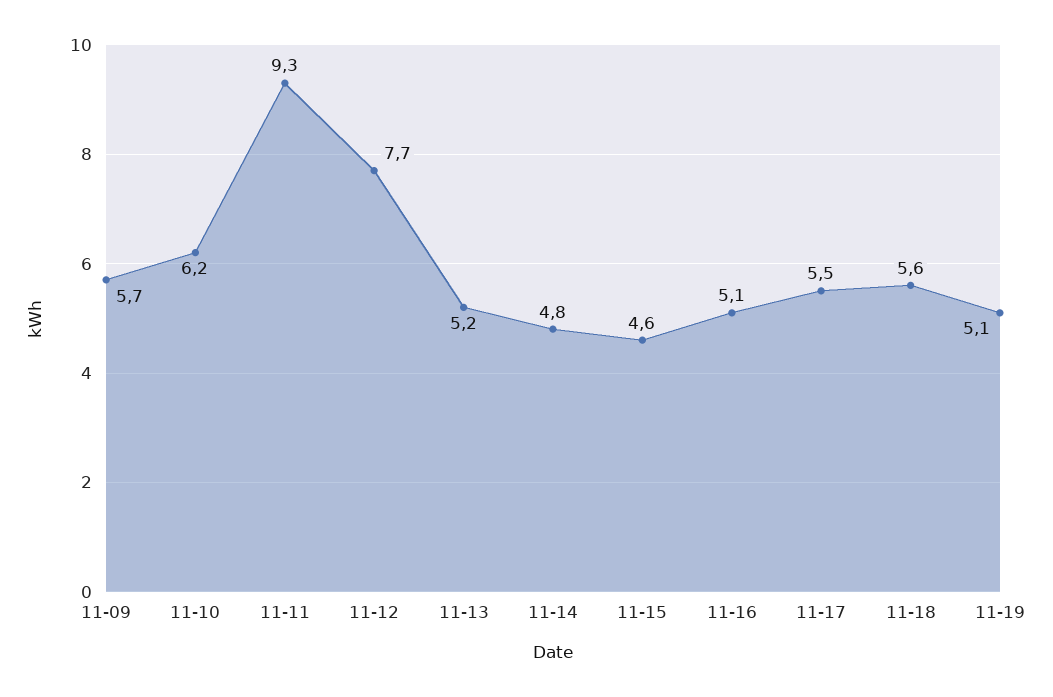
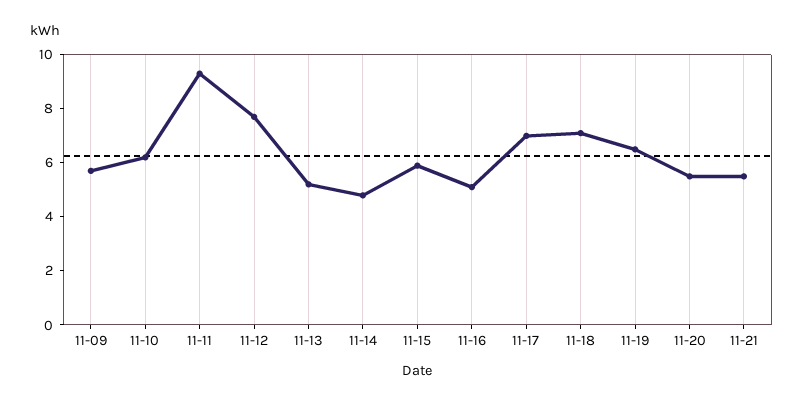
11-15: 4.6 -> 6
11-17: 5.5 -> 7
11-18: 5.6 -> 7
11-19: 5.1 -> 6.5
11-20: none -> 5.5
11-21: none -> 5.5

